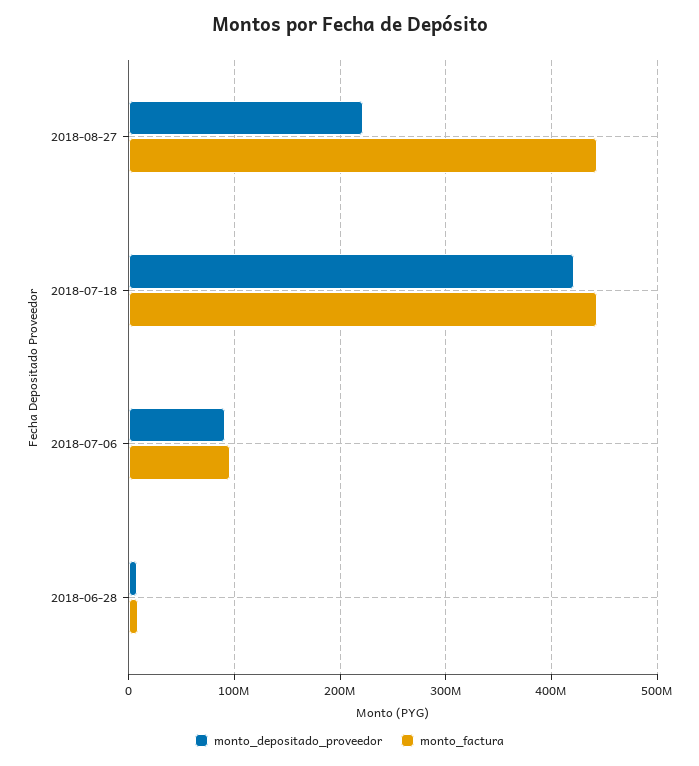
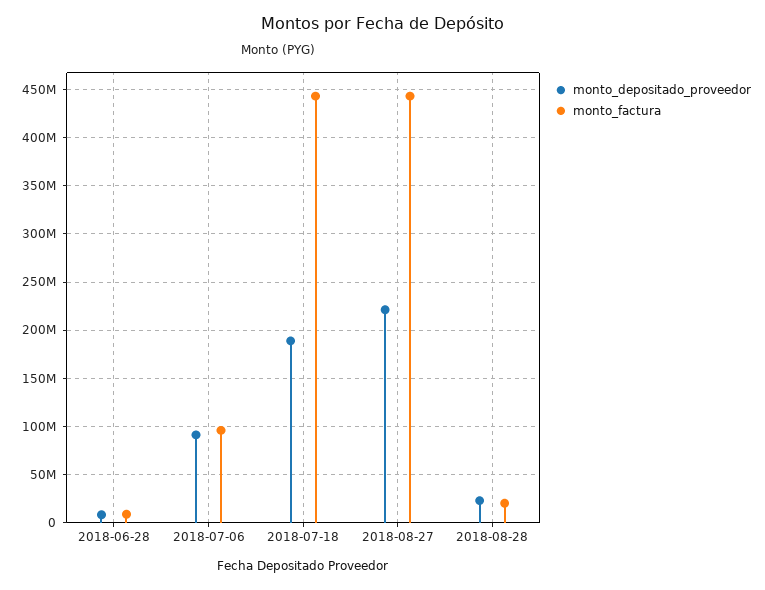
monto_depositado_proveedor, 2018-07-18: 420000000 -> 190000000
monto_depositado_proveedor, 2018-08-28: none -> 20000000
monto_factura, 2018-08-28: none -> 20000000

